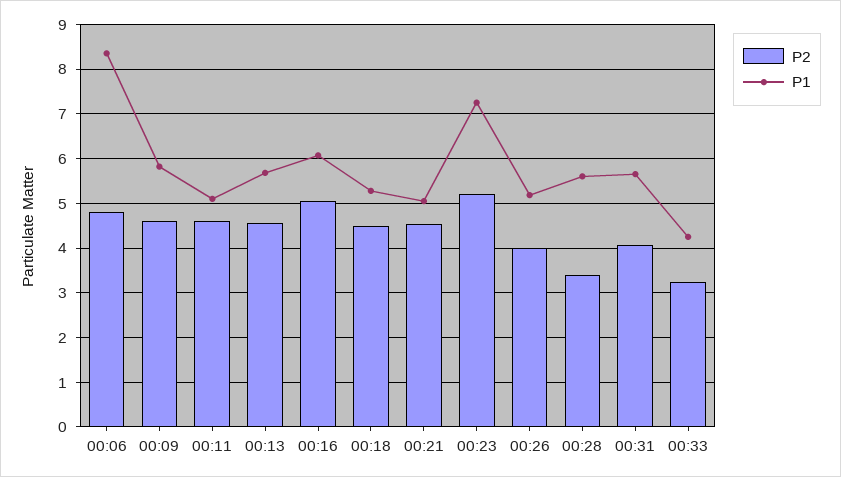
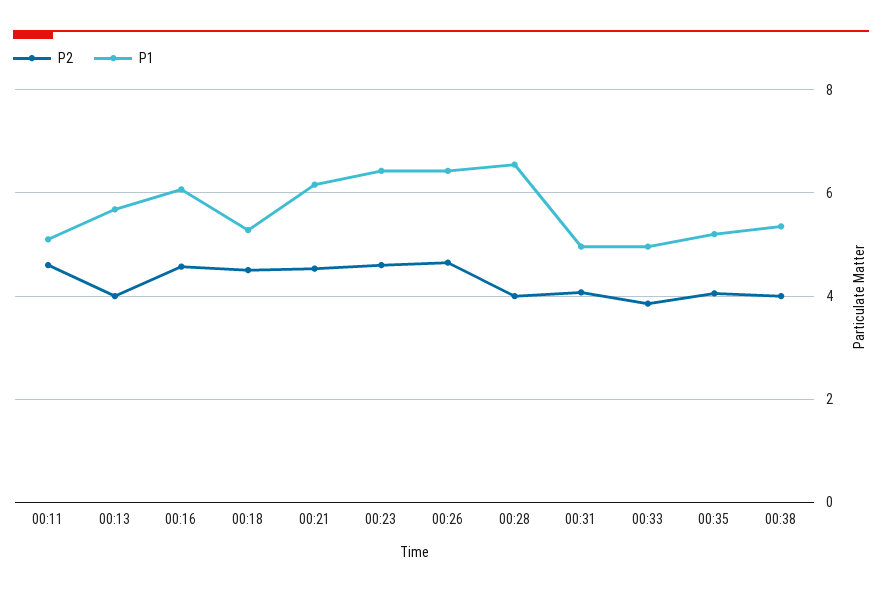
P2, 00:06: 4.8 -> none
P1, 00:06: 8.4 -> none
P2, 00:09: 4.6 -> none
P1, 00:09: 5.8 -> none
P2, 00:13: 4.6 -> 4
P2, 00:16: 5 -> 4.6
P1, 00:21: 5 -> 6.2
P2, 00:23: 5.2 -> 4.6
P1, 00:23: 7.2 -> 6.4
P2, 00:26: 4 -> 4.6
P1, 00:26: 5.2 -> 6.4
P2, 00:28: 3.4 -> 4
P1, 00:28: 5.6 -> 6.6
P1, 00:31: 5.6 -> 5
P2, 00:33: 3.2 -> 3.8
P1, 00:33: 4.2 -> 5
P2, 00:35: none -> 4
P1, 00:35: none -> 5.2
P2, 00:38: none -> 4
P1, 00:38: none -> 5.4

